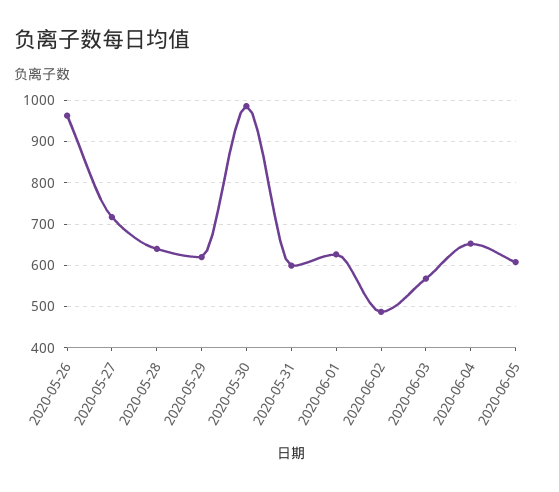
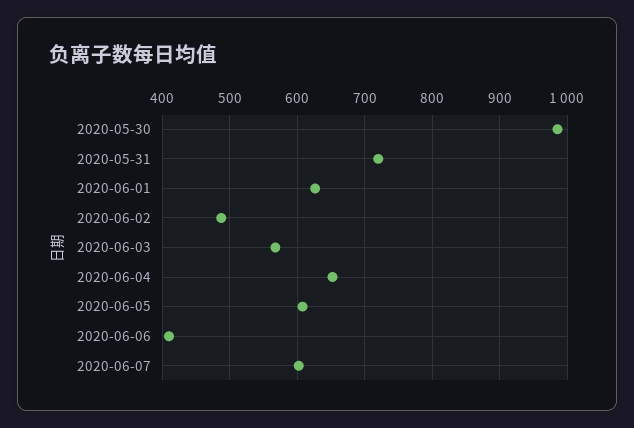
2020-05-26: 960 -> none
2020-05-27: 720 -> none
2020-05-28: 640 -> none
2020-05-29: 620 -> none
2020-05-31: 600 -> 720
2020-06-06: none -> 410
2020-06-07: none -> 600

